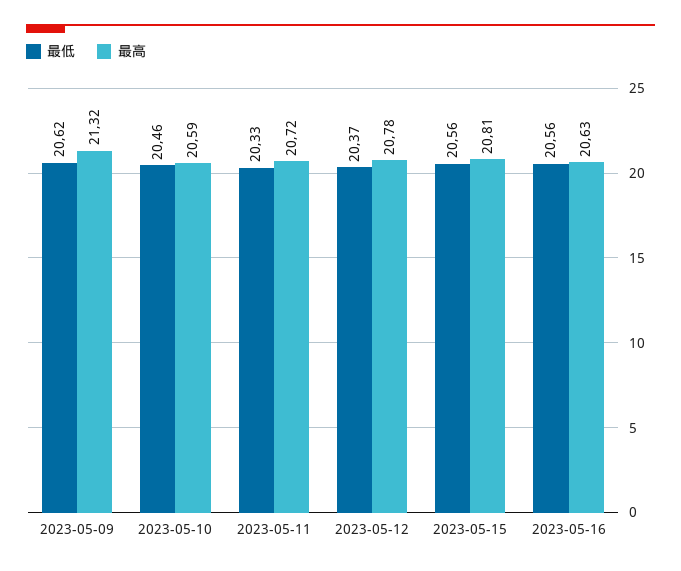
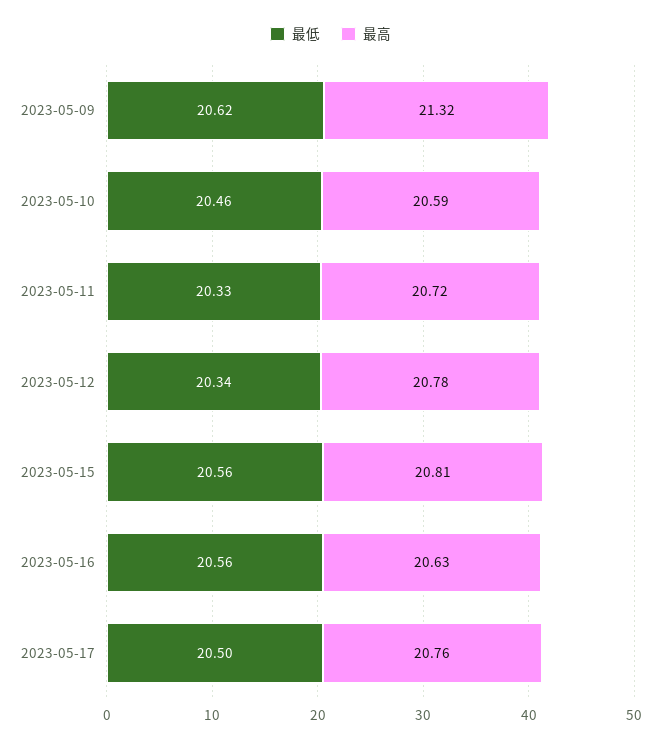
最低, 2023-05-12: 20.37 -> 20.34
最低, 2023-05-17: none -> 20.5
最高, 2023-05-17: none -> 20.76

